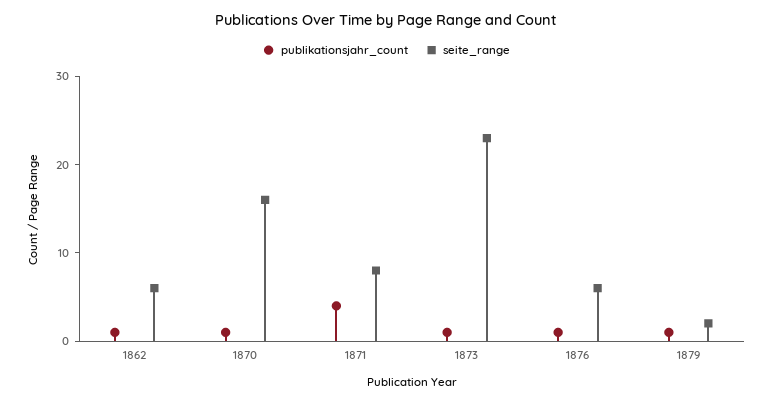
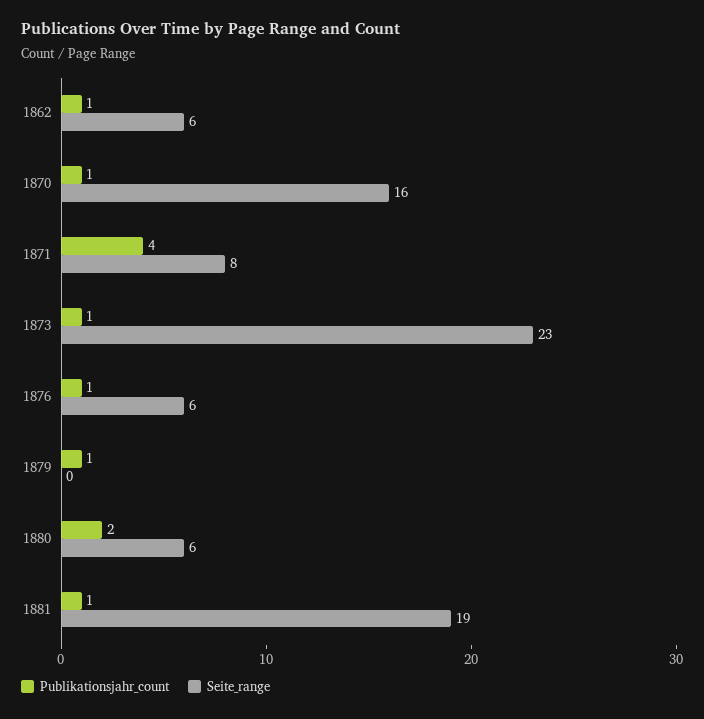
seite_range, 1879: 2 -> 0
publikationsjahr_count, 1880: none -> 2
seite_range, 1880: none -> 6
publikationsjahr_count, 1881: none -> 1
seite_range, 1881: none -> 19

